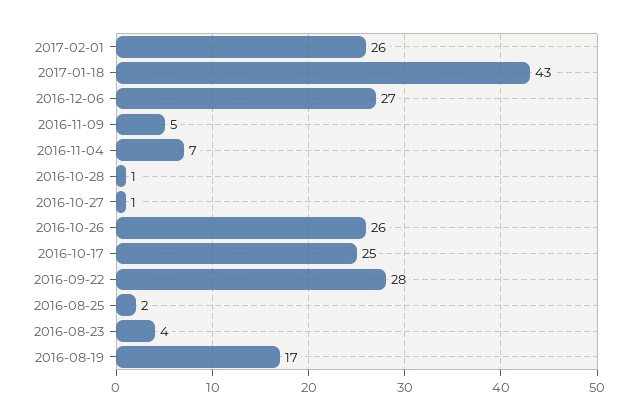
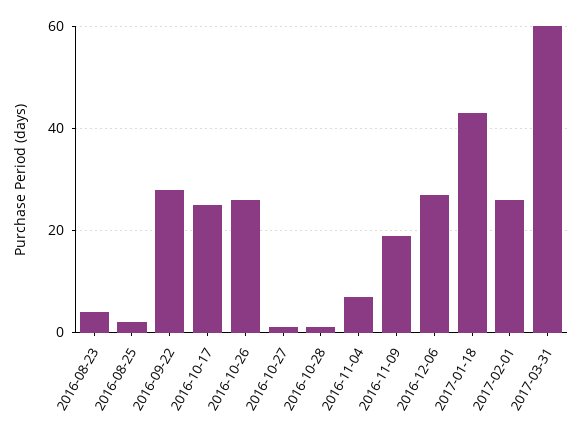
2016-11-09: 5 -> 20
2016-08-19: 17 -> none
2017-03-31: none -> 60

